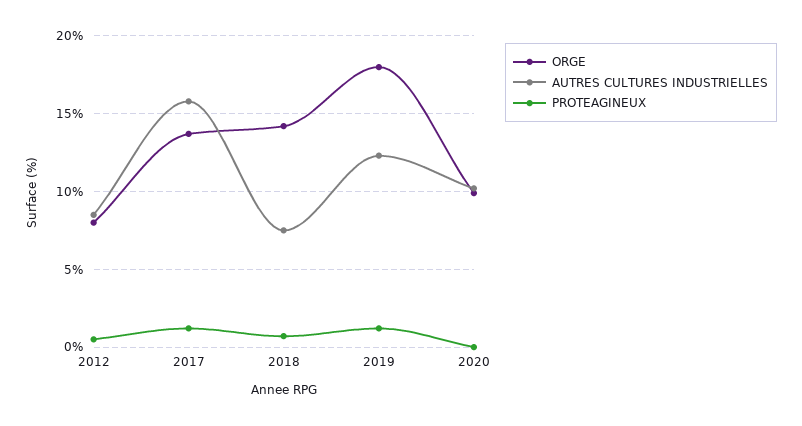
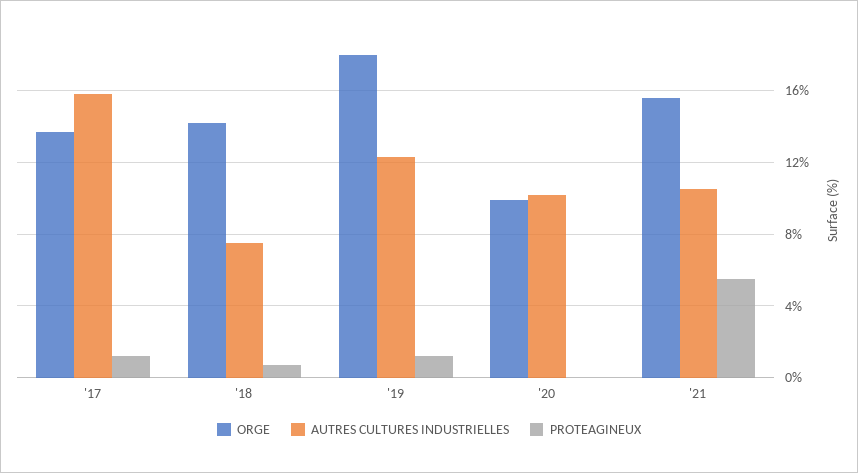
ORGE, 2012: 8 -> none
AUTRES CULTURES INDUSTRIELLES, 2012: 8.5 -> none
PROTEAGINEUX, 2012: 0.5 -> none
ORGE, '21: none -> 15.5
AUTRES CULTURES INDUSTRIELLES, '21: none -> 10.5
PROTEAGINEUX, '21: none -> 5.5

